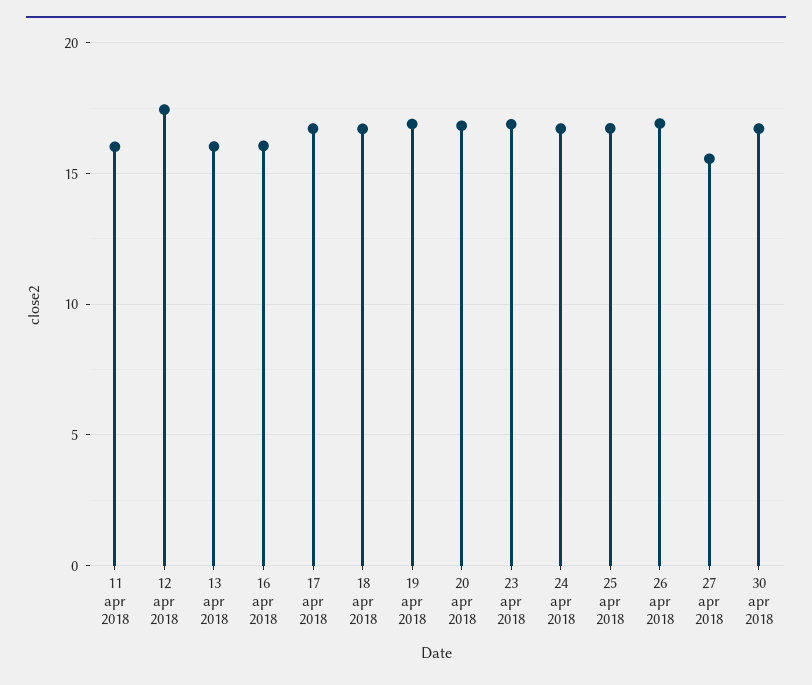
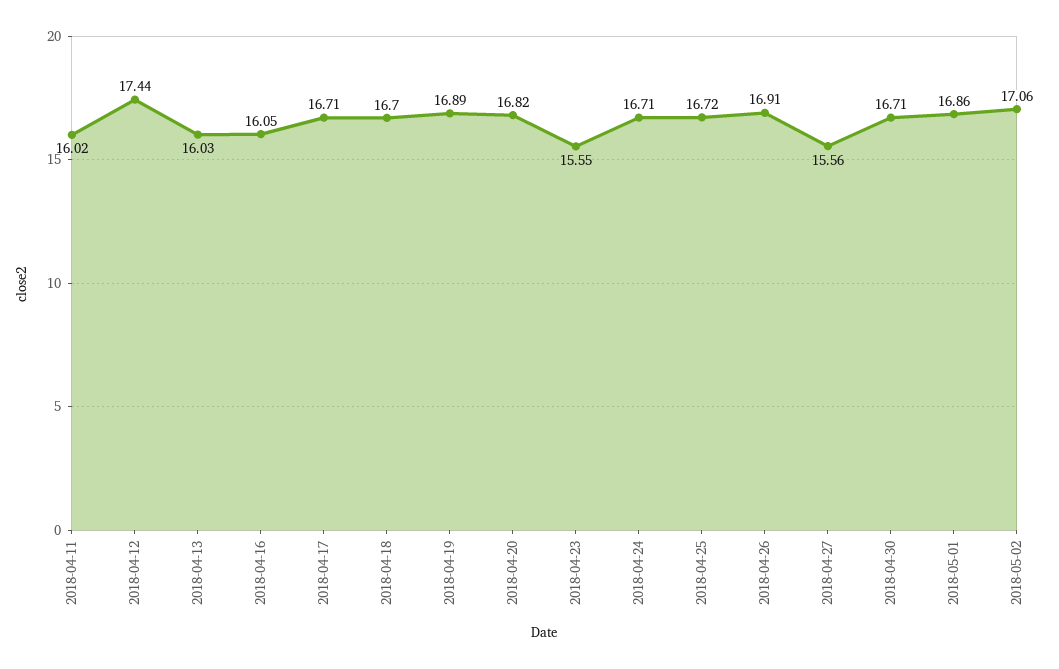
23 apr 2018: 17 -> 15.55
2018-05-01: none -> 16.86
2018-05-02: none -> 17.06

